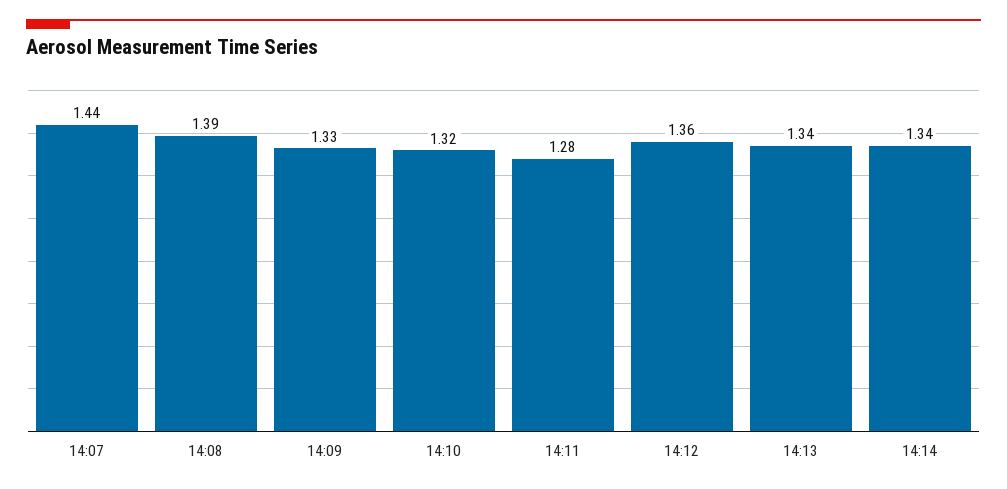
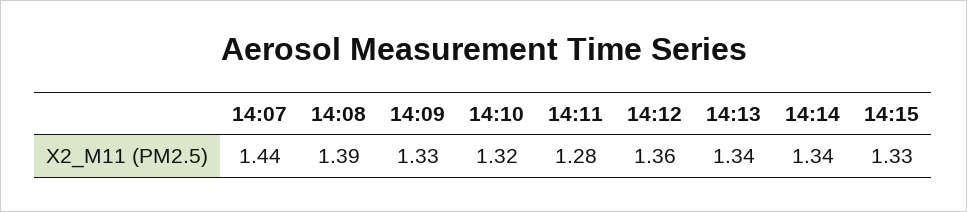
14:15: none -> 1.33

